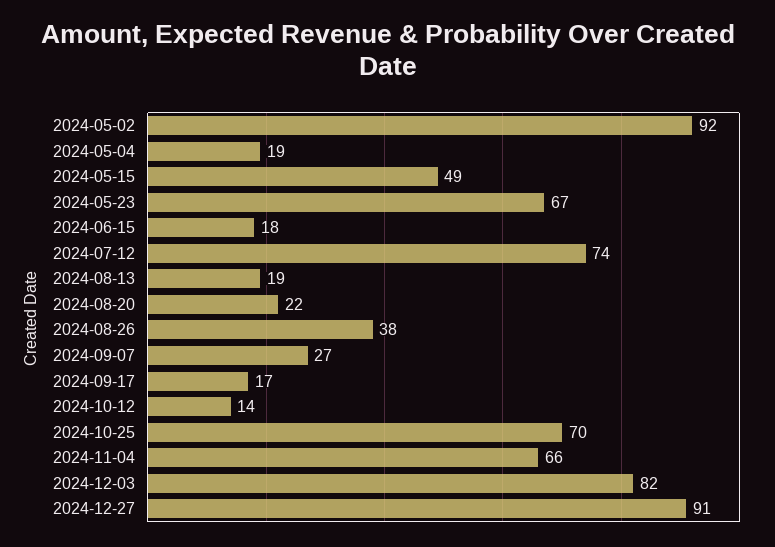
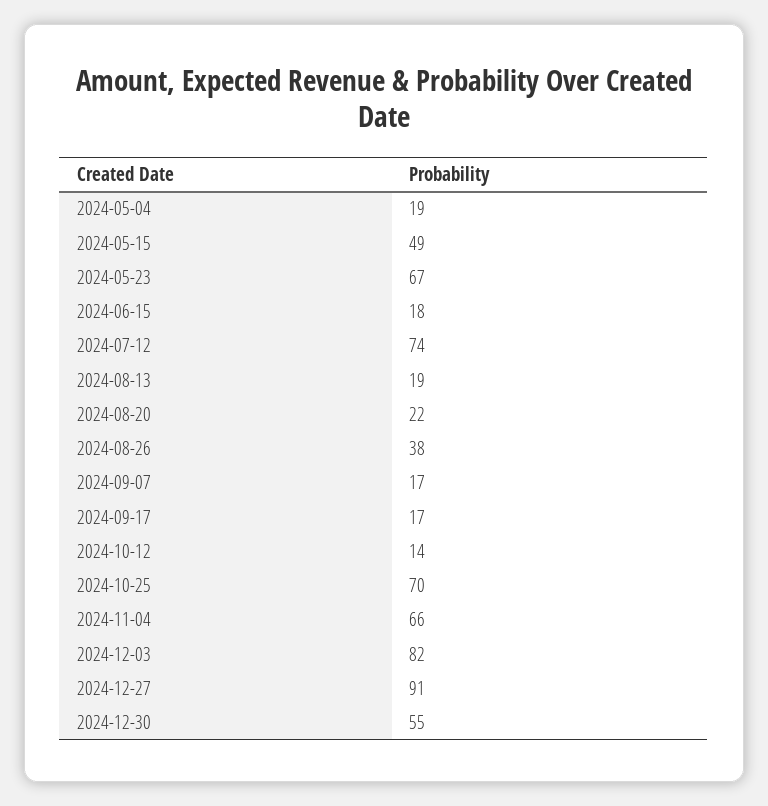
2024-05-02: 92 -> none
2024-09-07: 27 -> 17
2024-12-30: none -> 55

